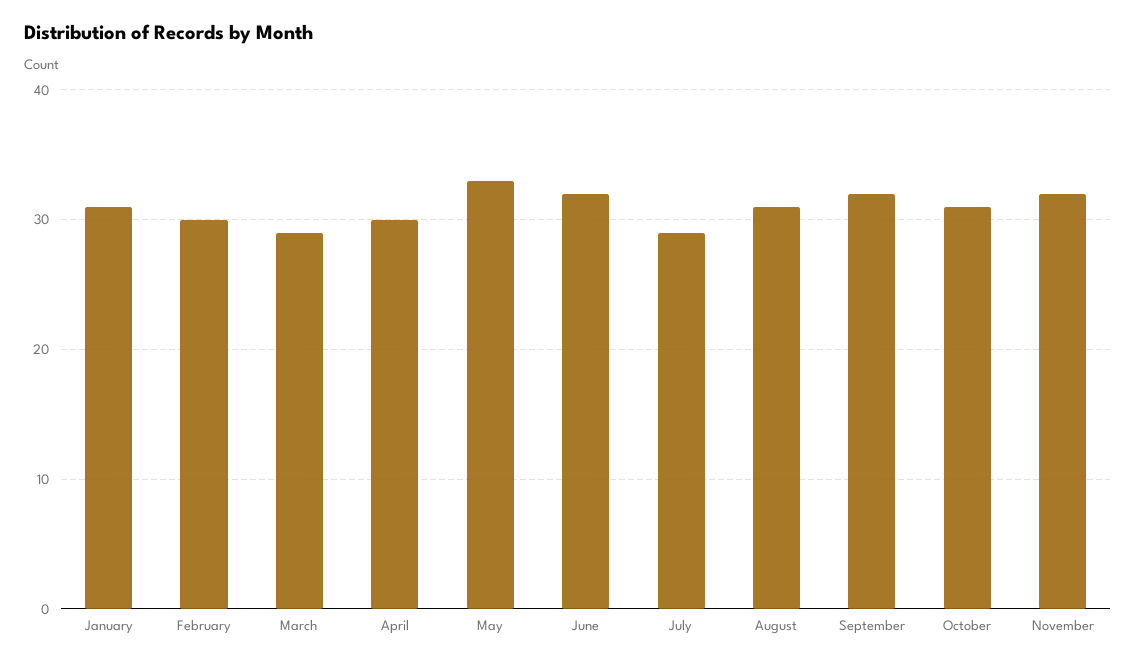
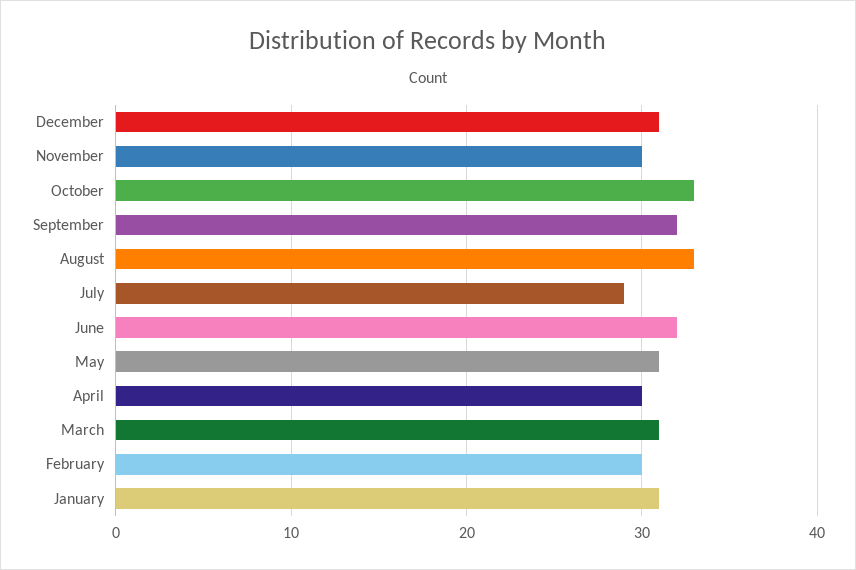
March: 29 -> 31
May: 33 -> 31
August: 31 -> 33
October: 31 -> 33
November: 32 -> 30
December: none -> 31

